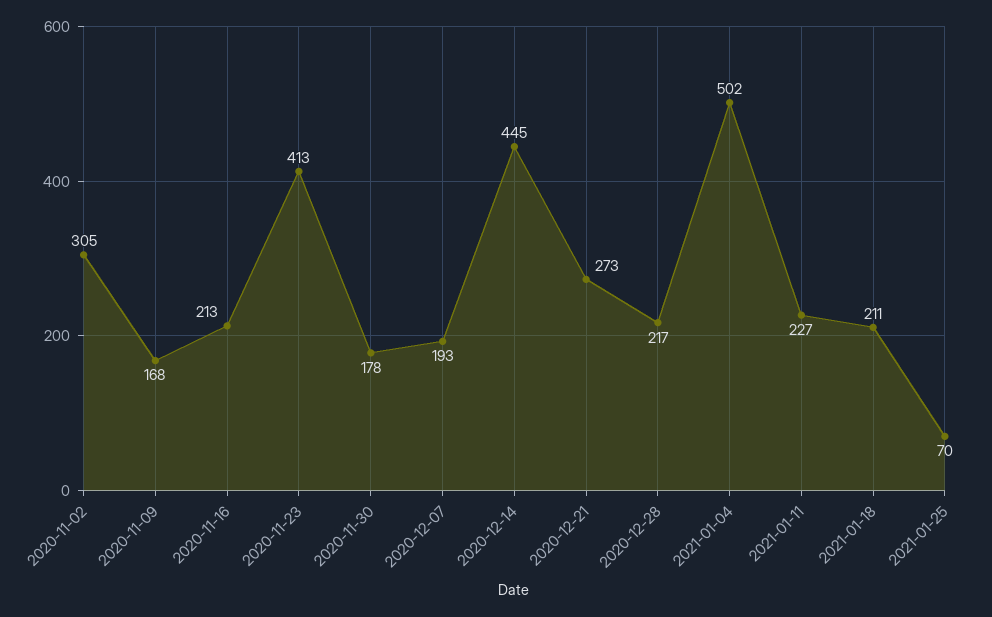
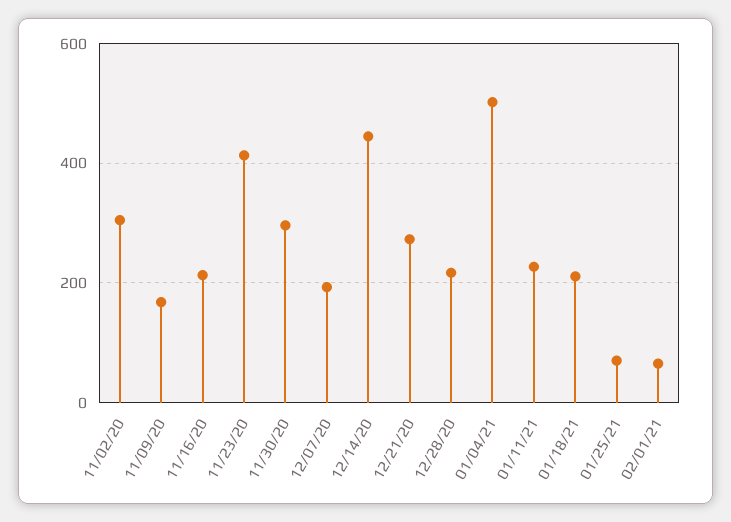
2020-11-30: 178 -> 300
02/01/21: none -> 60

